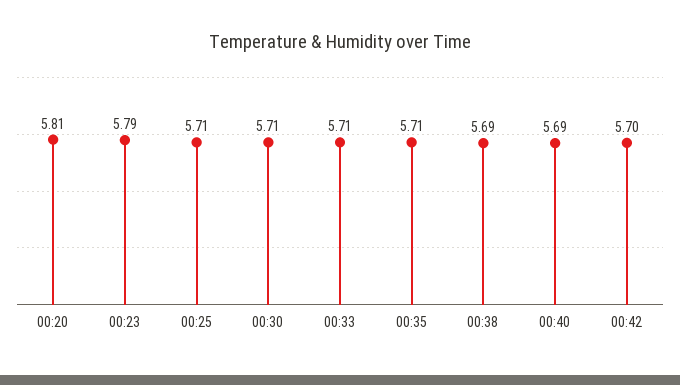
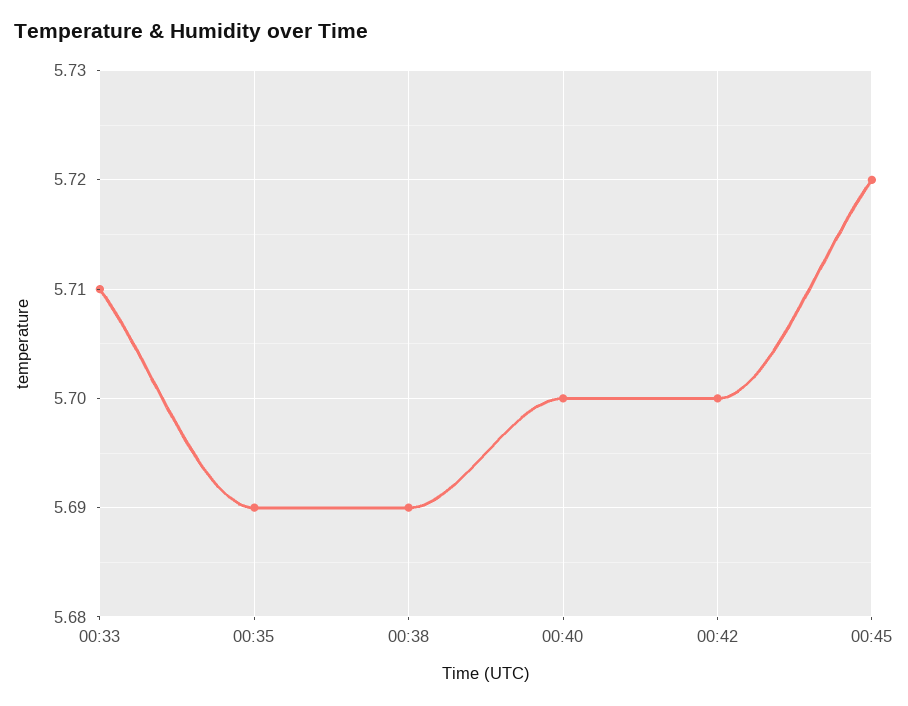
00:20: 5.81 -> none
00:23: 5.79 -> none
00:25: 5.71 -> none
00:30: 5.71 -> none
00:35: 5.71 -> 5.69
00:40: 5.69 -> 5.7
00:45: none -> 5.72

